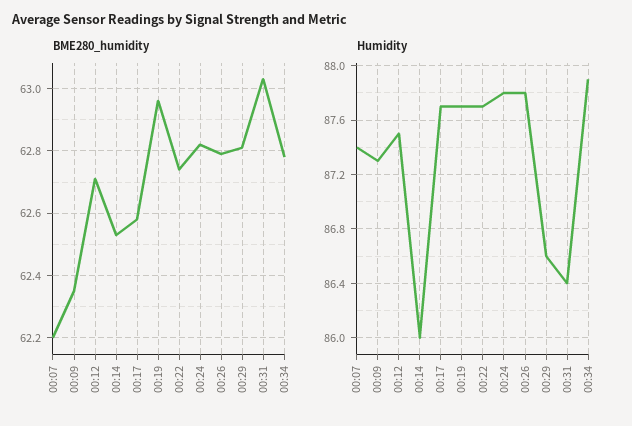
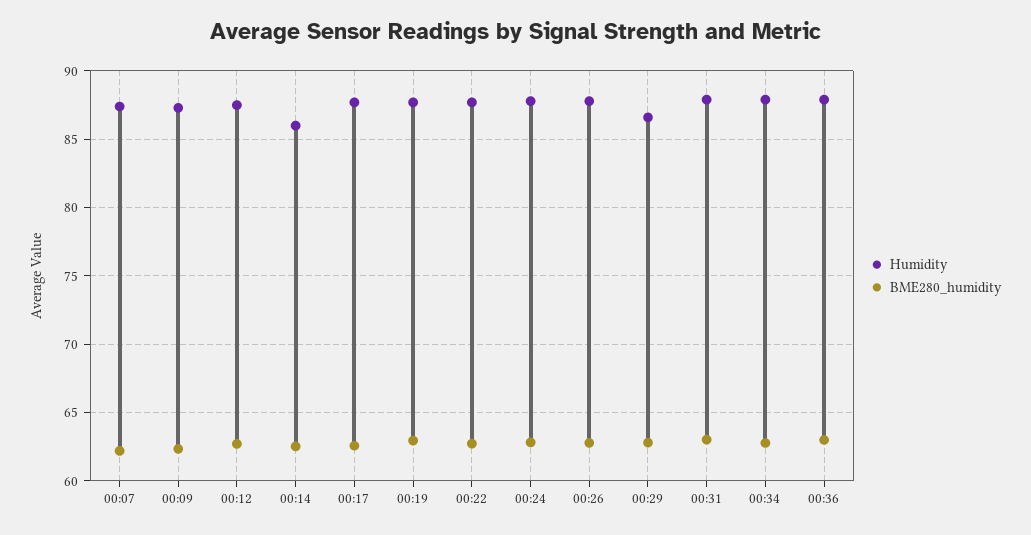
Humidity, 00:31: 86.4 -> 88
Humidity, 00:36: none -> 88
BME280_humidity, 00:36: none -> 63

